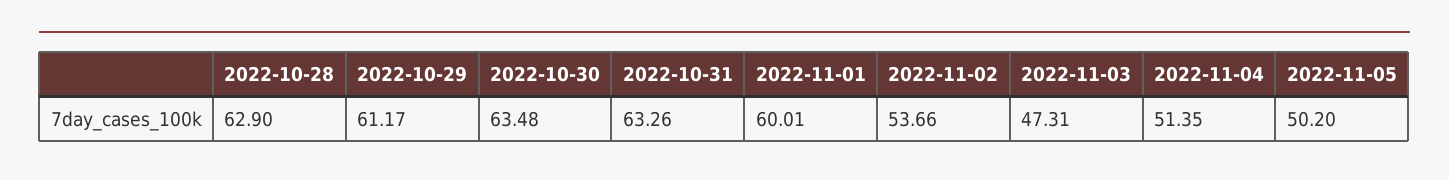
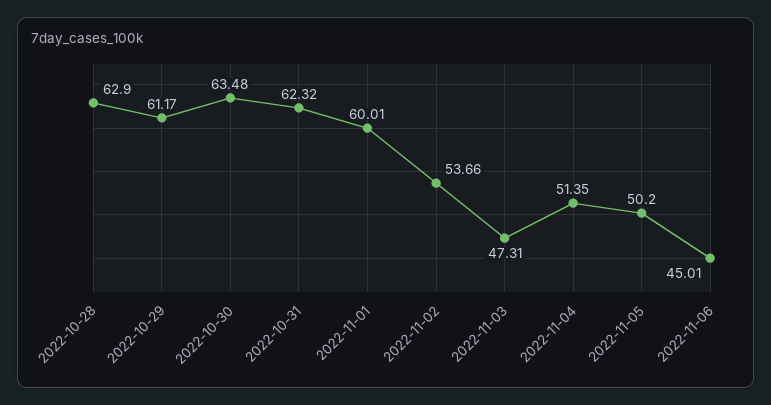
2022-10-31: 63.26 -> 62.32
2022-11-06: none -> 45.01

